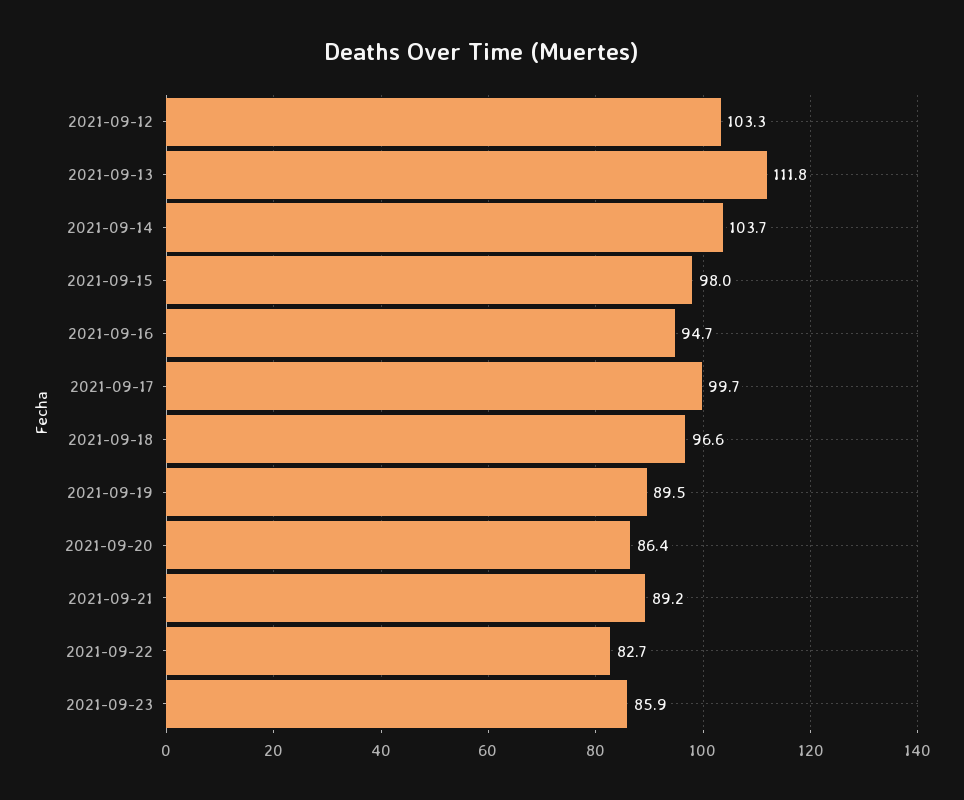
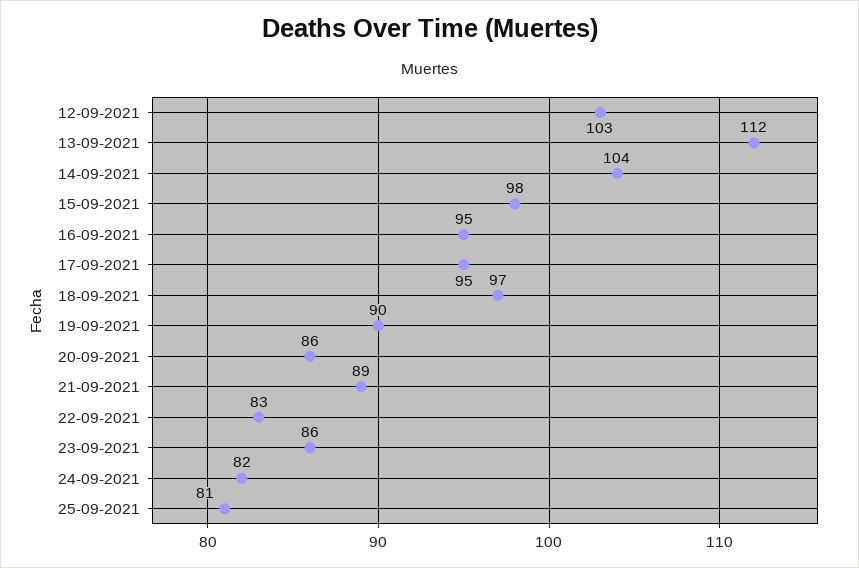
2021-09-17: 99.7 -> 95
24-09-2021: none -> 82
25-09-2021: none -> 81

